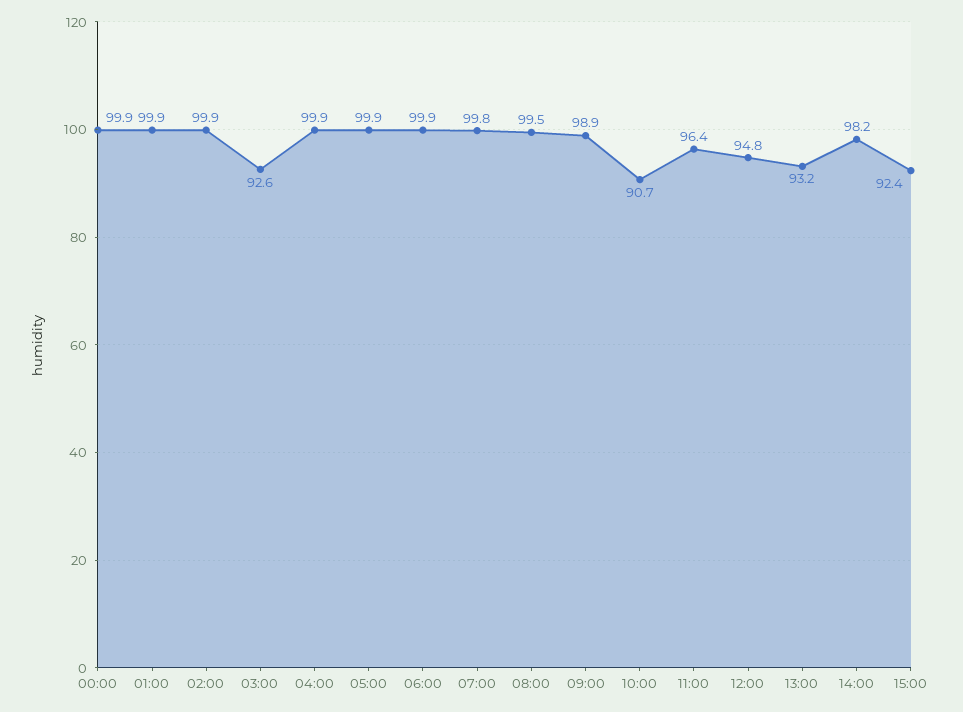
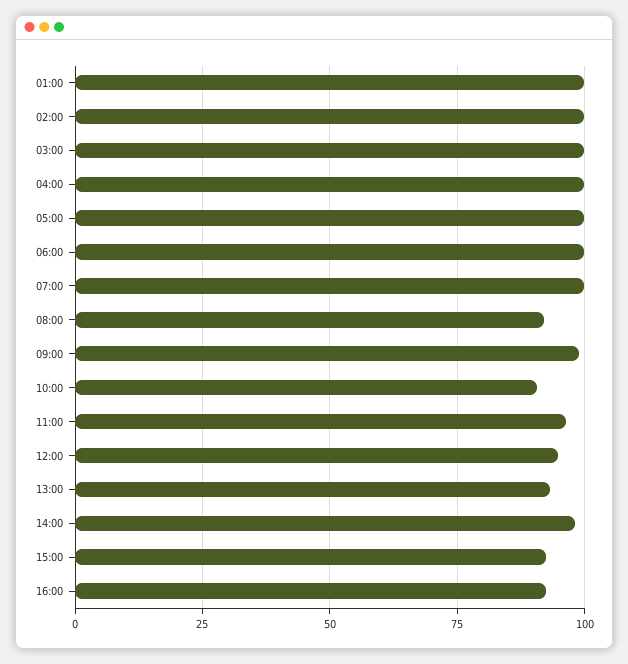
00:00: 99.9 -> none
03:00: 92.6 -> 100
08:00: 99.5 -> 92.5
16:00: none -> 92.5

